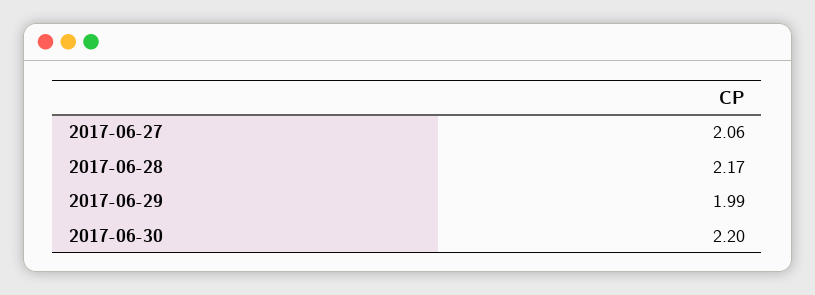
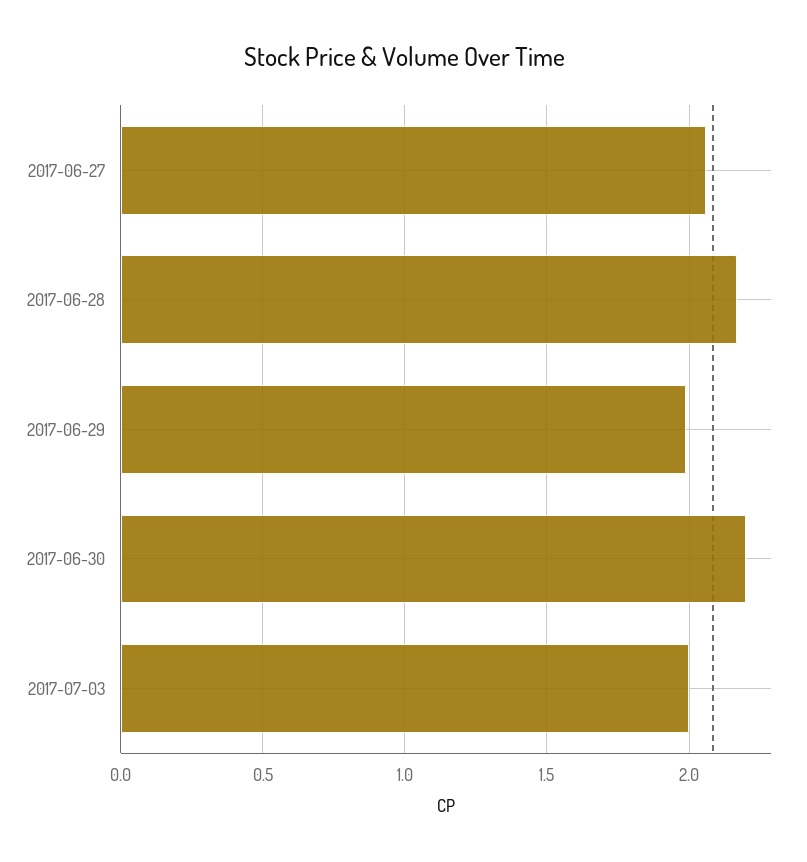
2017-07-03: none -> 2

